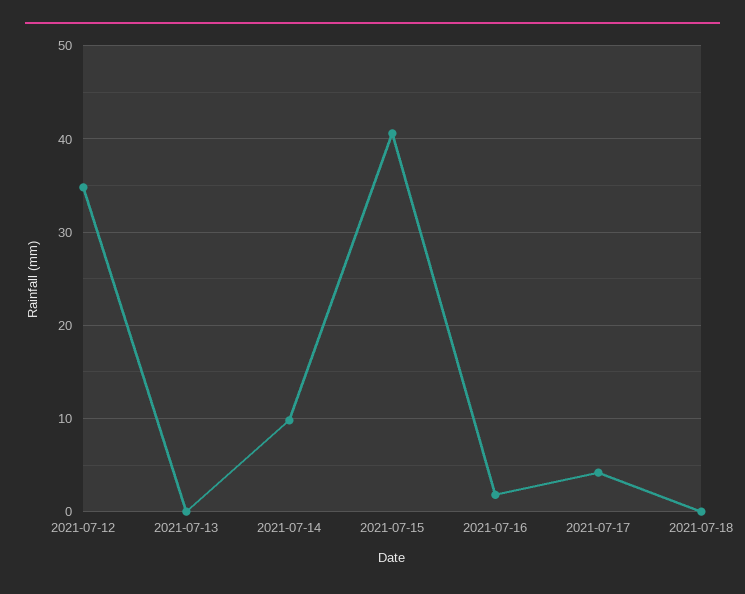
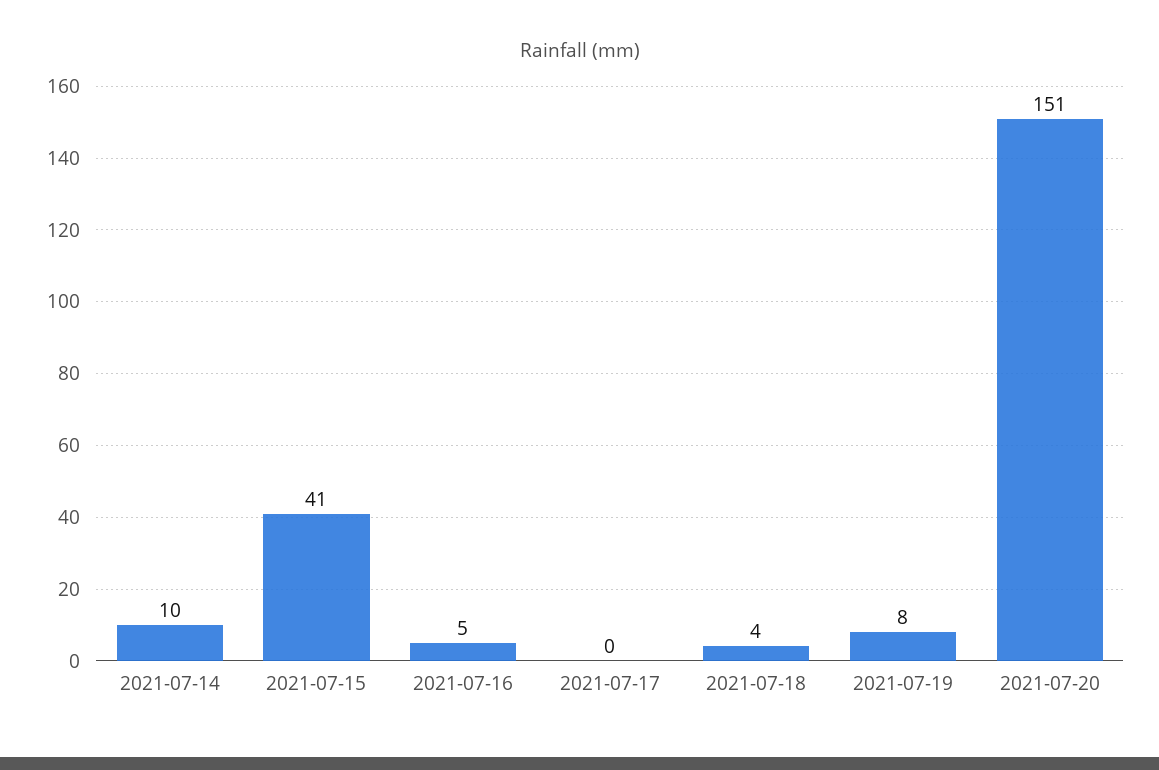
2021-07-12: 35 -> none
2021-07-13: 0 -> none
2021-07-16: 2 -> 5
2021-07-17: 4 -> 0
2021-07-18: 0 -> 4
2021-07-19: none -> 8
2021-07-20: none -> 151

